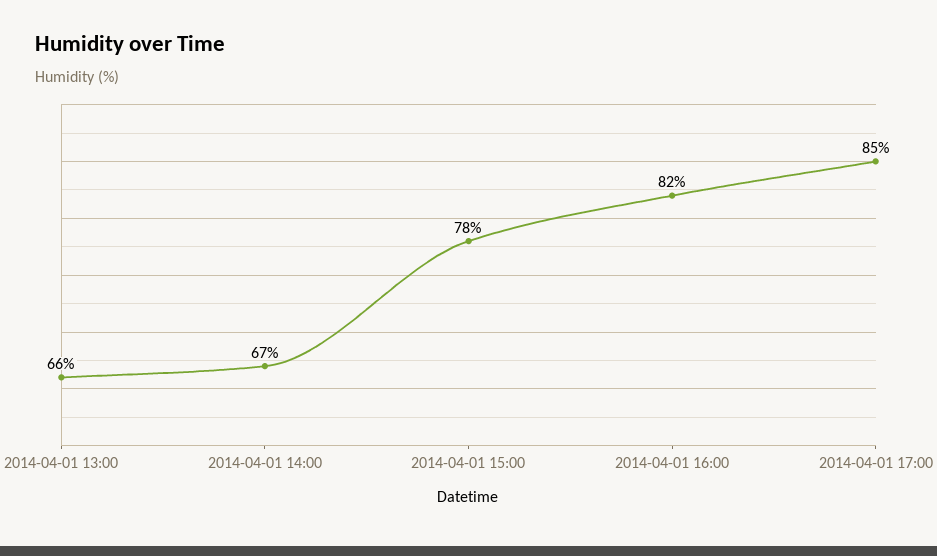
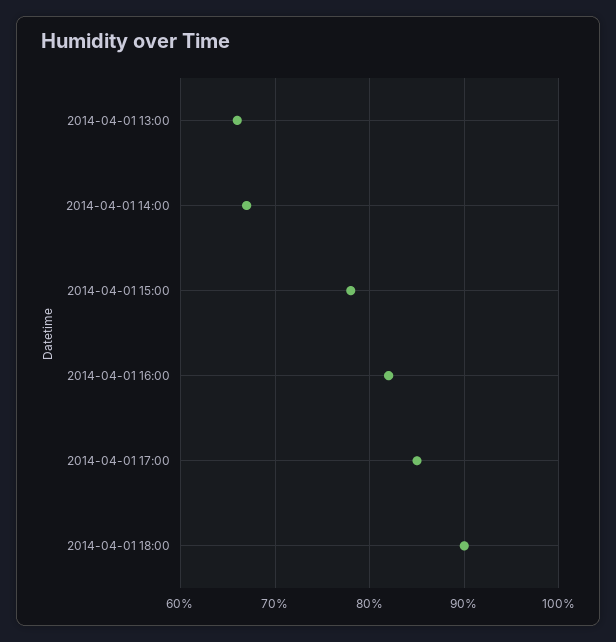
2014-04-01 18:00: none -> 90

